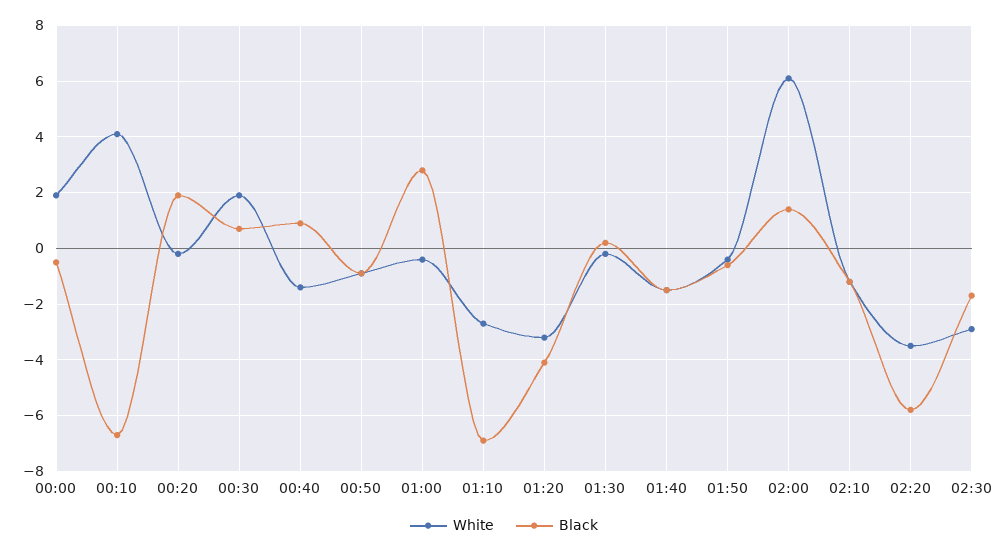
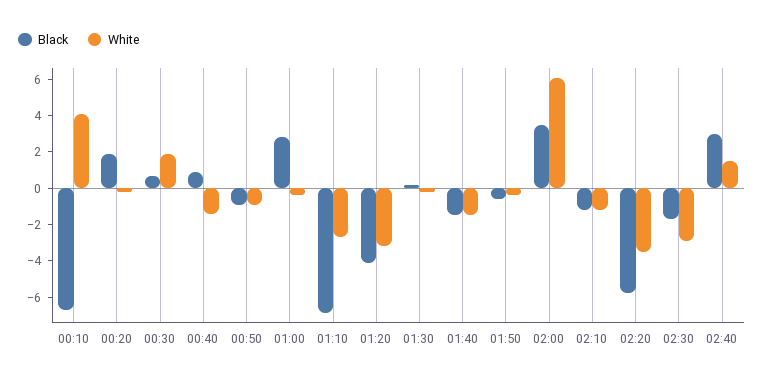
White, 00:00: 2 -> none
Black, 00:00: -0.5 -> none
Black, 02:00: 1.5 -> 3.5
Black, 02:40: none -> 3
White, 02:40: none -> 1.5

